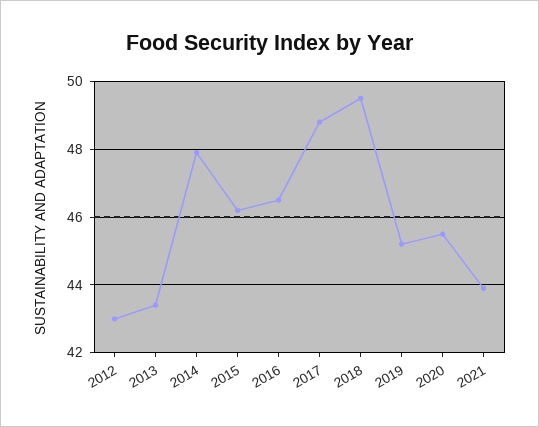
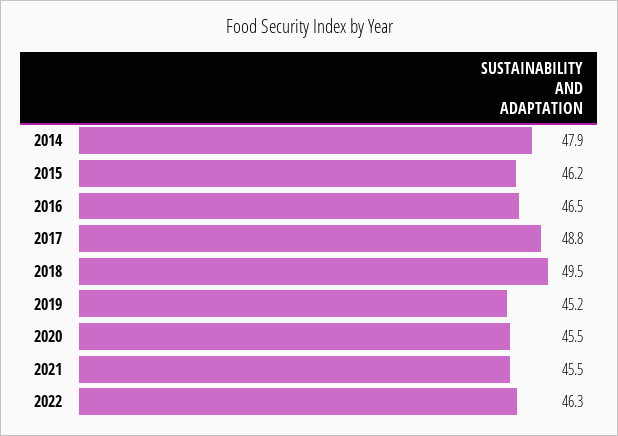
2012: 43 -> none
2013: 43.5 -> none
2021: 44 -> 45.5
2022: none -> 46.3

